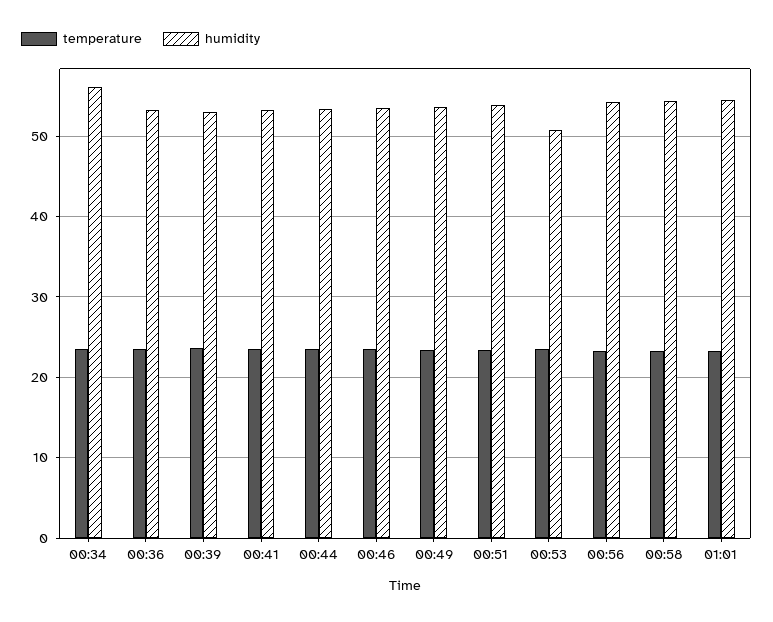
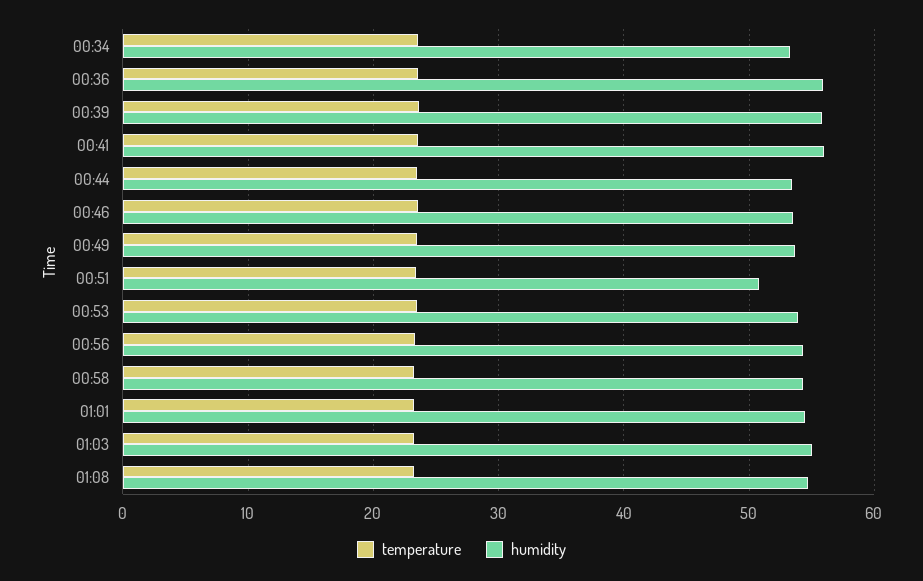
humidity, 00:34: 56 -> 53
humidity, 00:36: 53 -> 56
humidity, 00:39: 53 -> 56
humidity, 00:41: 53 -> 56
humidity, 00:51: 54 -> 51
humidity, 00:53: 51 -> 54
temperature, 01:03: none -> 23
humidity, 01:03: none -> 55
temperature, 01:08: none -> 23
humidity, 01:08: none -> 55

